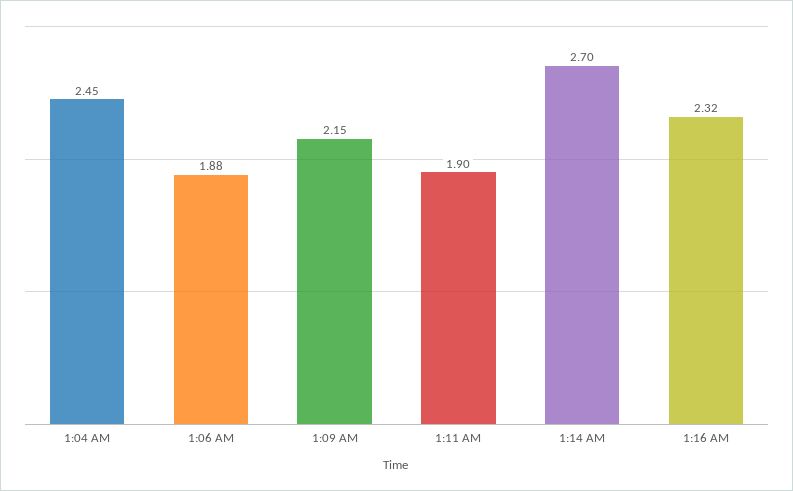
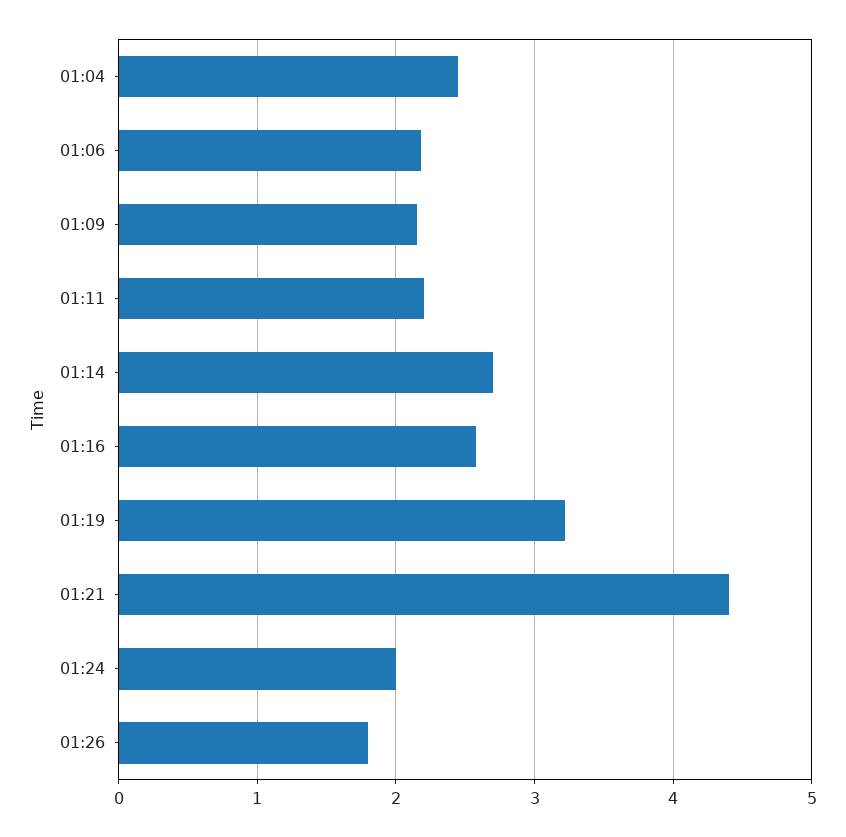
1:06 AM: 1.88 -> 2.2
1:11 AM: 1.9 -> 2.2
1:16 AM: 2.32 -> 2.6
01:19: none -> 3.2
01:21: none -> 4.4
01:24: none -> 2
01:26: none -> 1.8

